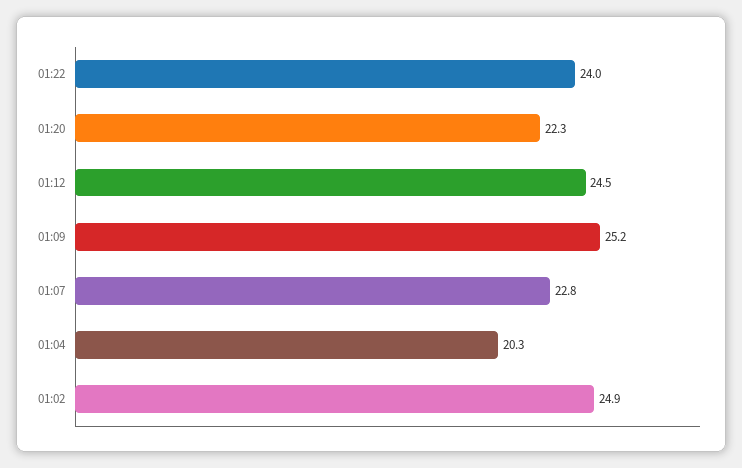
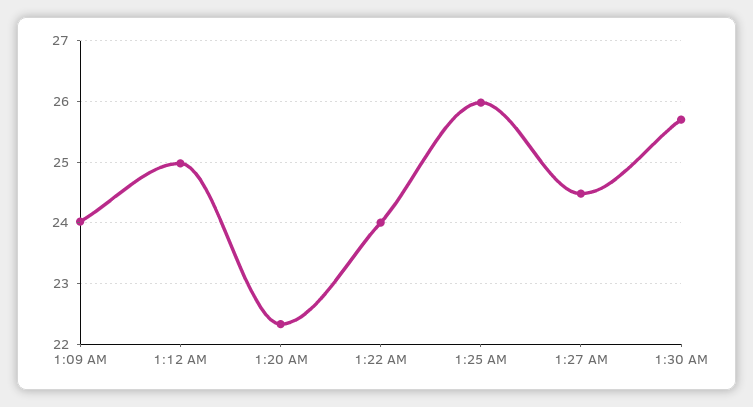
01:12: 24.5 -> 25
01:09: 25.2 -> 24
01:07: 22.8 -> none
01:04: 20.3 -> none
01:02: 24.9 -> none
1:25 AM: none -> 26
1:27 AM: none -> 24.5
1:30 AM: none -> 25.7

